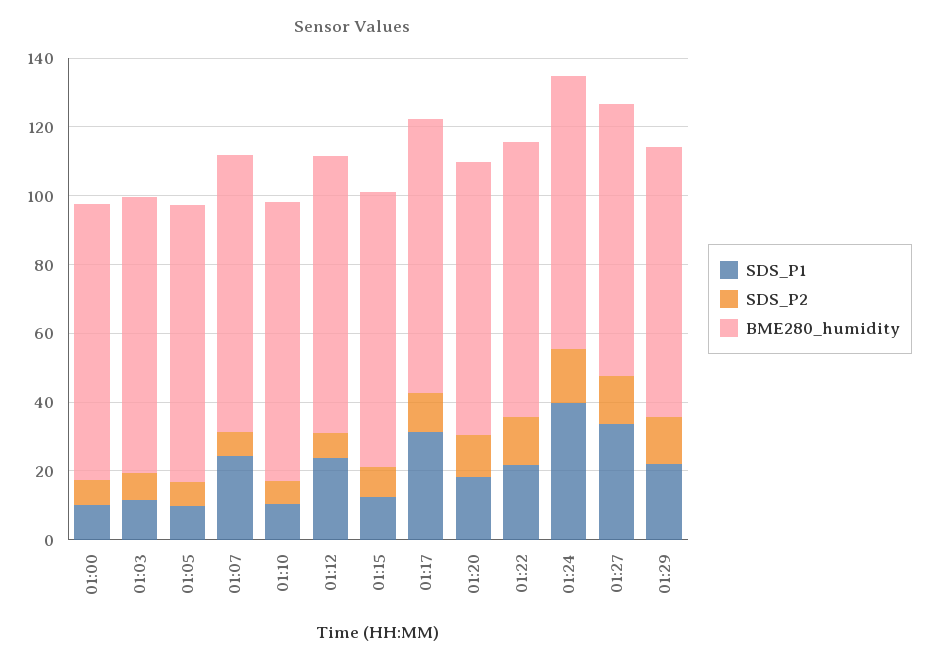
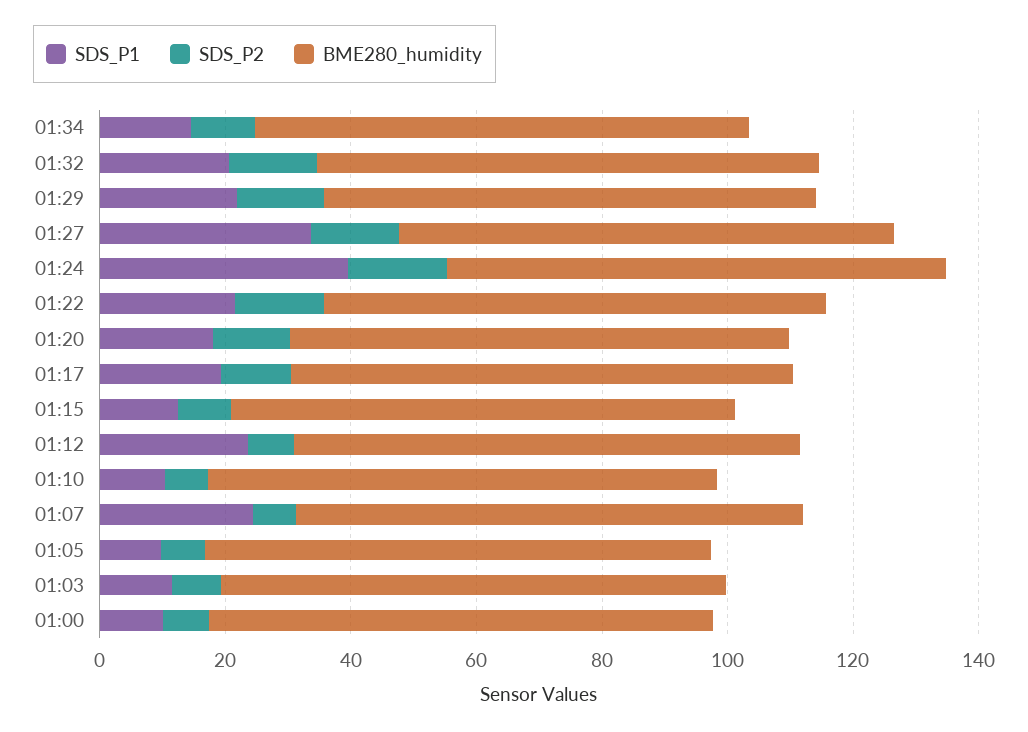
SDS_P1, 01:17: 30 -> 20
SDS_P1, 01:34: none -> 15
SDS_P2, 01:34: none -> 10
BME280_humidity, 01:34: none -> 80
SDS_P1, 01:32: none -> 20
SDS_P2, 01:32: none -> 15
BME280_humidity, 01:32: none -> 80

